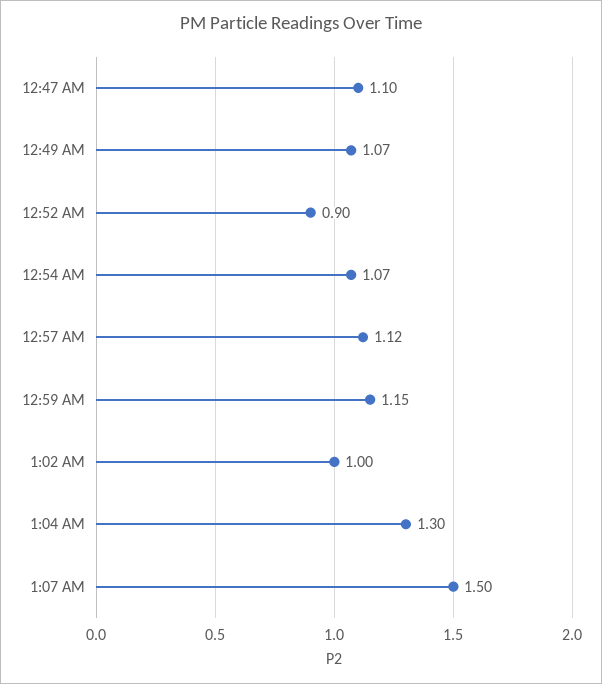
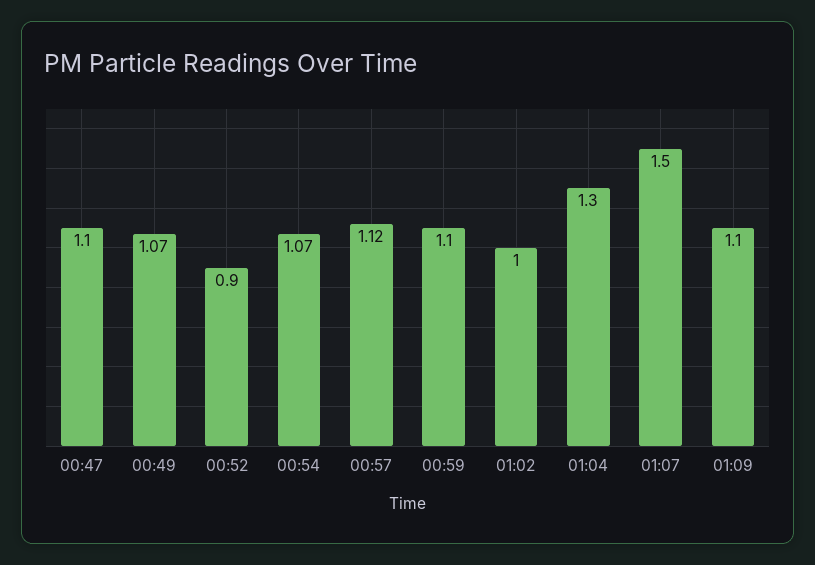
12:59 AM: 1.15 -> 1.1
01:09: none -> 1.1

